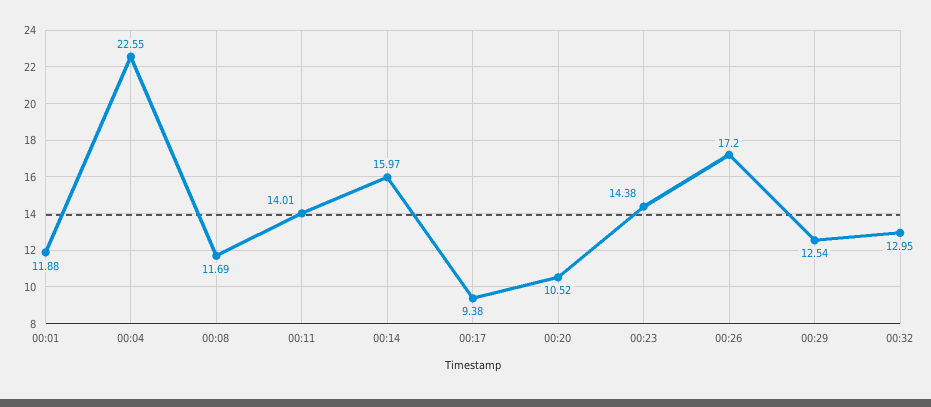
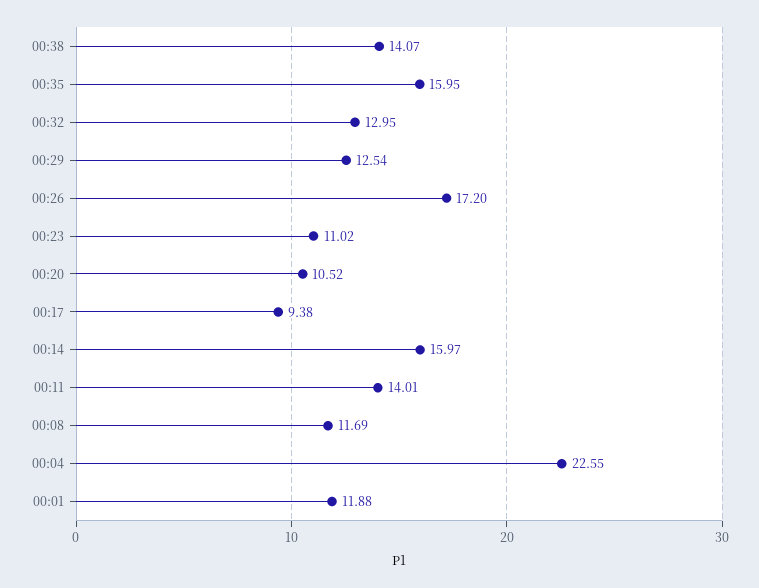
00:23: 14.38 -> 11.02
00:38: none -> 14.07
00:35: none -> 15.95

